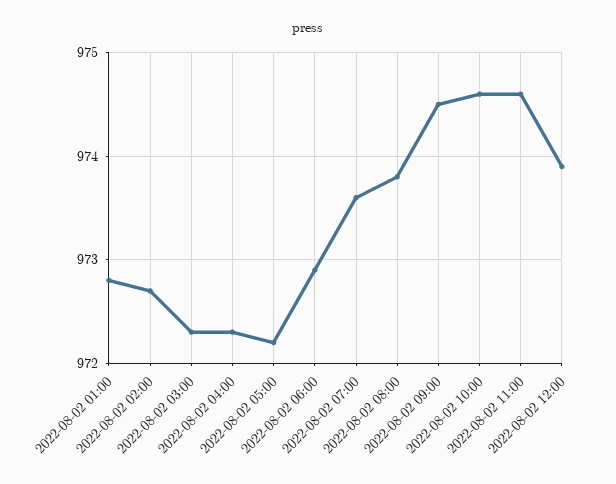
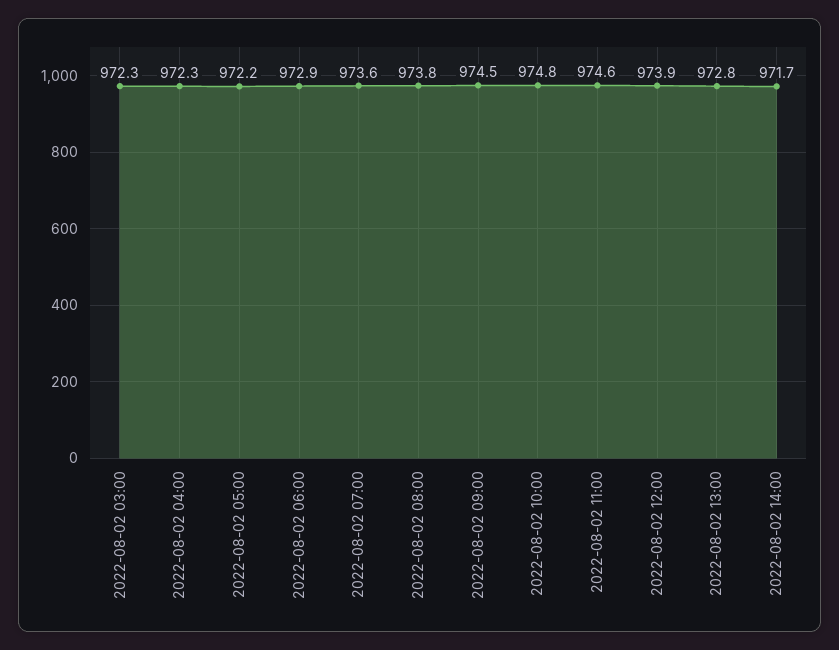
2022-08-02 01:00: 972.8 -> none
2022-08-02 02:00: 972.7 -> none
2022-08-02 10:00: 974.6 -> 974.8
2022-08-02 13:00: none -> 972.8
2022-08-02 14:00: none -> 971.7

